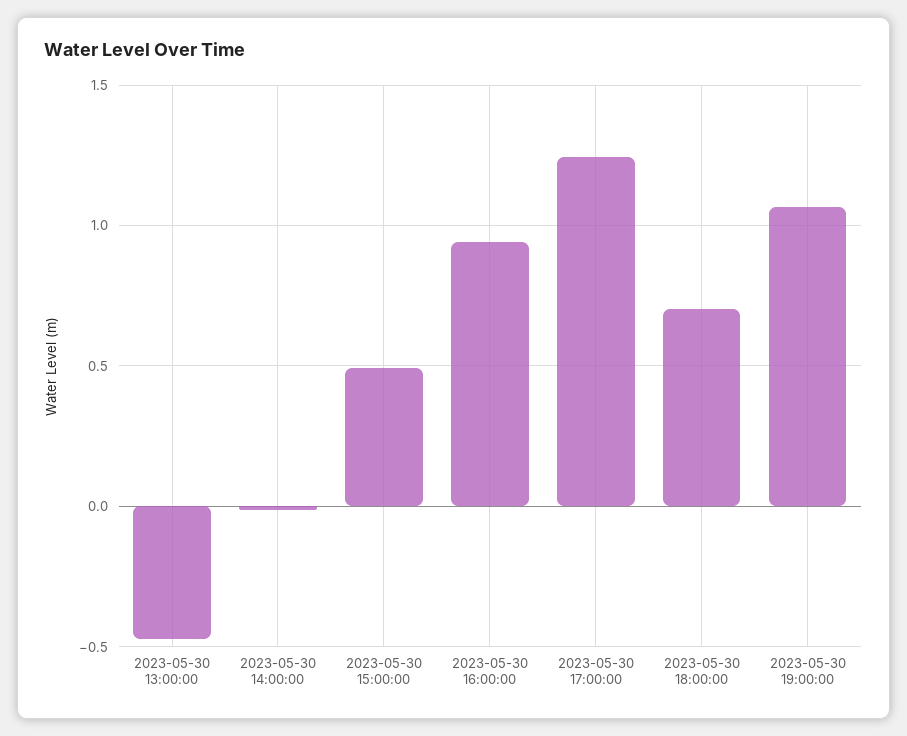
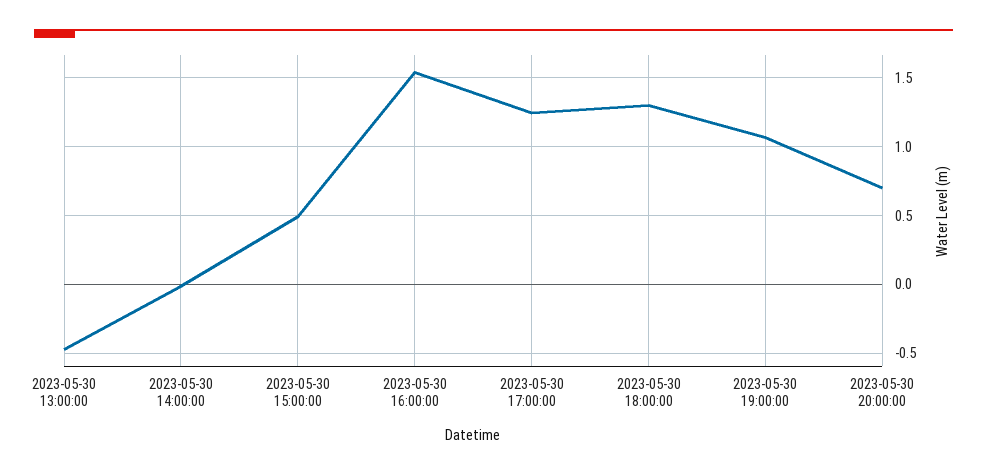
2023-05-30 16:00:00: 0.95 -> 1.55
2023-05-30 18:00:00: 0.7 -> 1.3
2023-05-30 20:00:00: none -> 0.7

